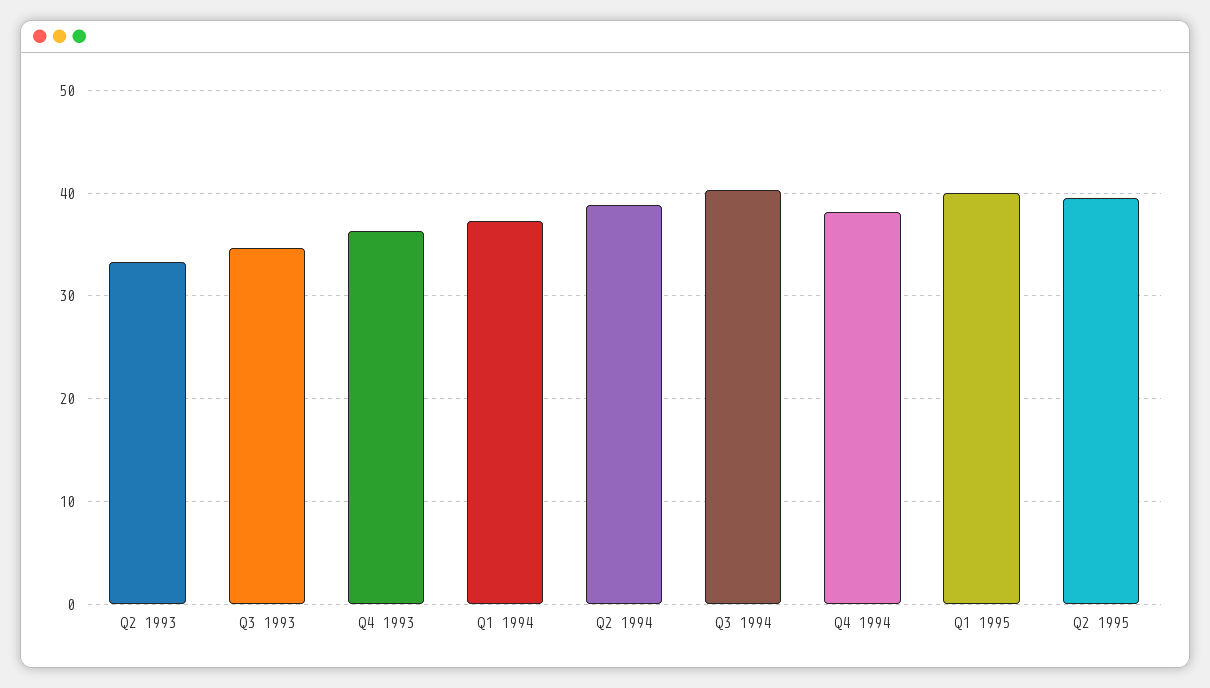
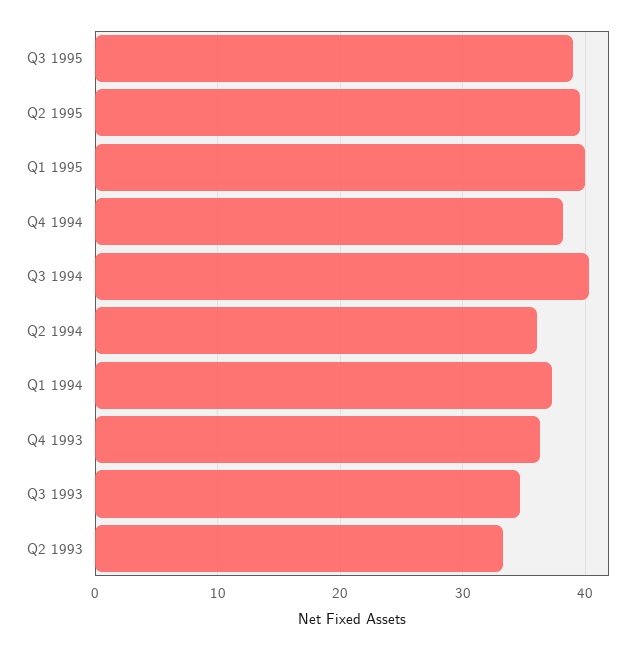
Q2 1994: 39 -> 36
Q3 1995: none -> 39

